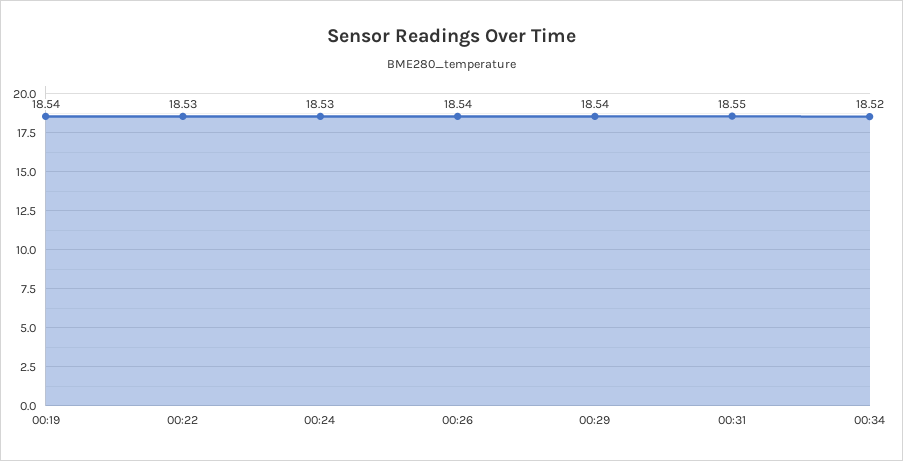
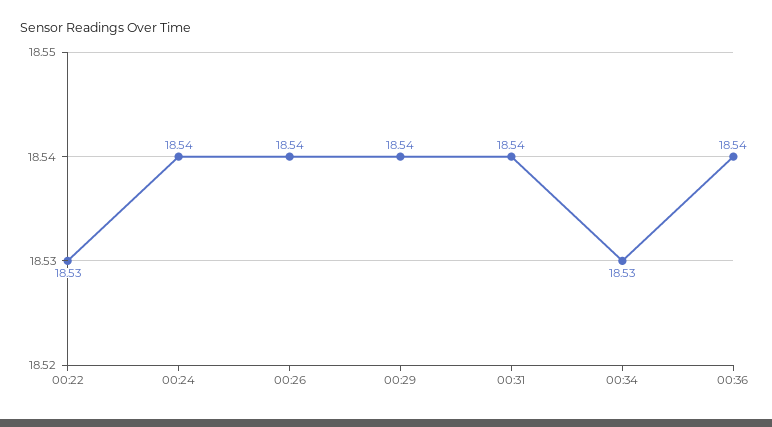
00:19: 18.54 -> none
00:24: 18.53 -> 18.54
00:31: 18.55 -> 18.54
00:34: 18.52 -> 18.53
00:36: none -> 18.54

